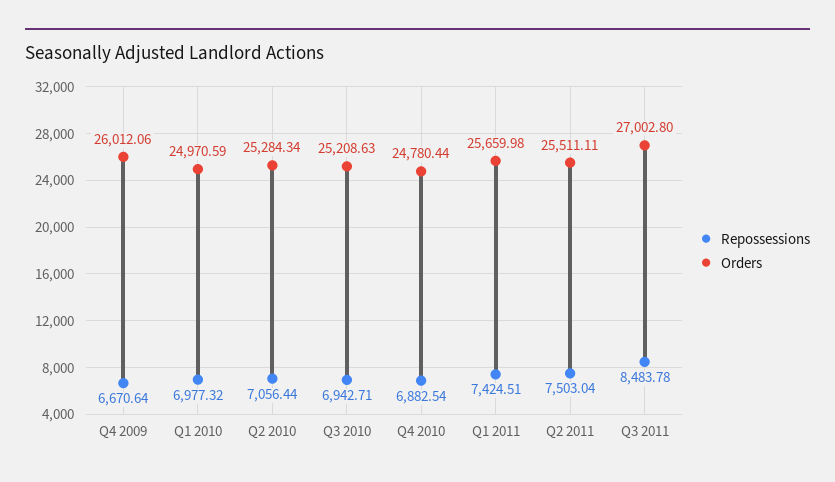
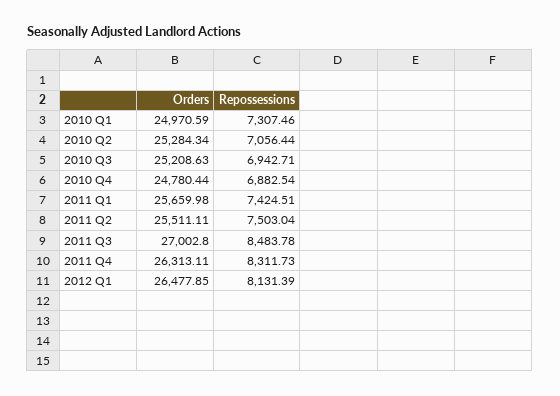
Repossessions, Q4 2009: 6670.64 -> none
Orders, Q4 2009: 26012.06 -> none
Repossessions, Q1 2010: 6977.32 -> 7307.46
Orders, 2011 Q4: none -> 26313.11
Repossessions, 2011 Q4: none -> 8311.73
Orders, 2012 Q1: none -> 26477.85
Repossessions, 2012 Q1: none -> 8131.39

